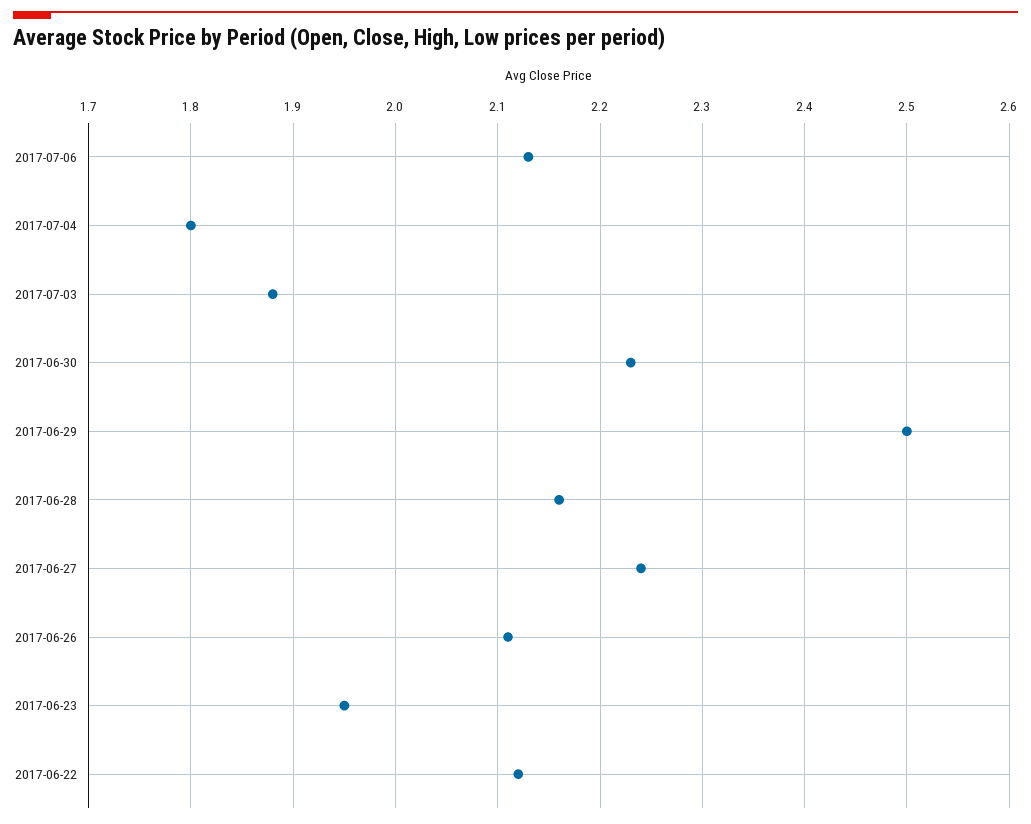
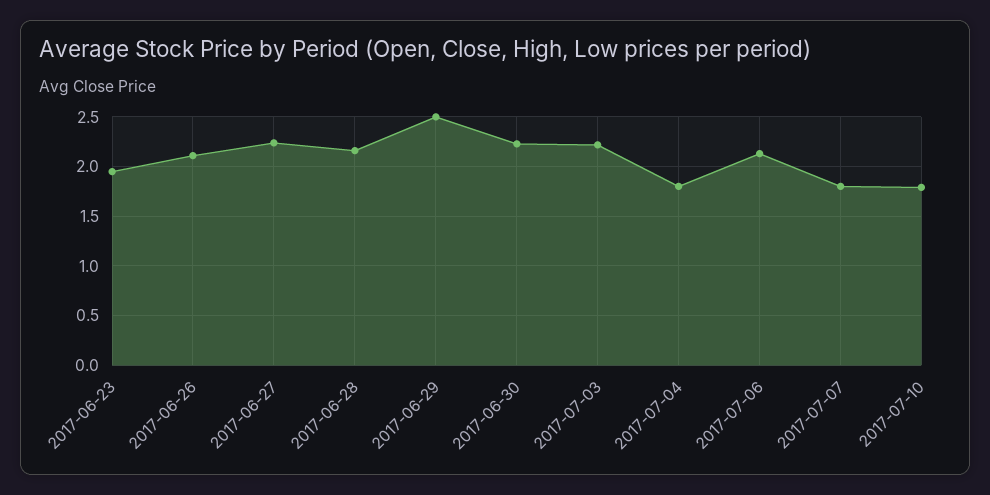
2017-07-03: 1.88 -> 2.2
2017-06-22: 2.12 -> none
2017-07-07: none -> 1.8
2017-07-10: none -> 1.8

